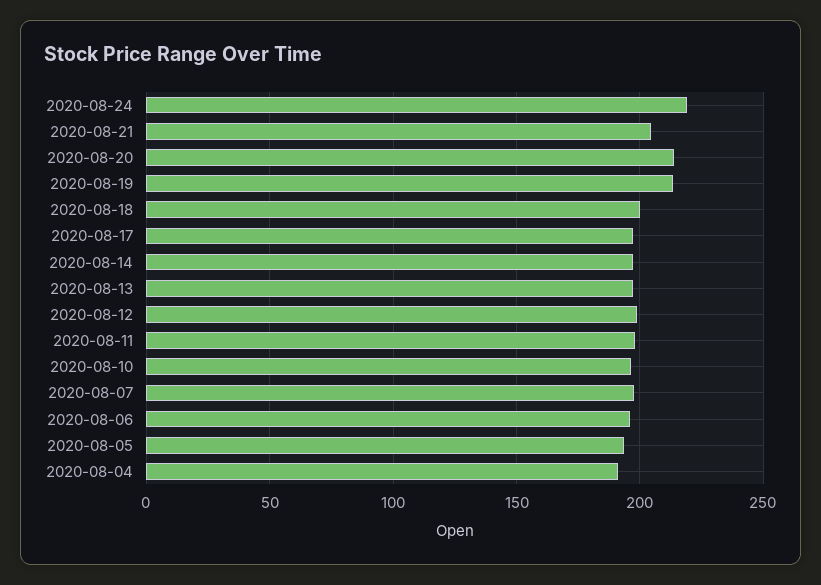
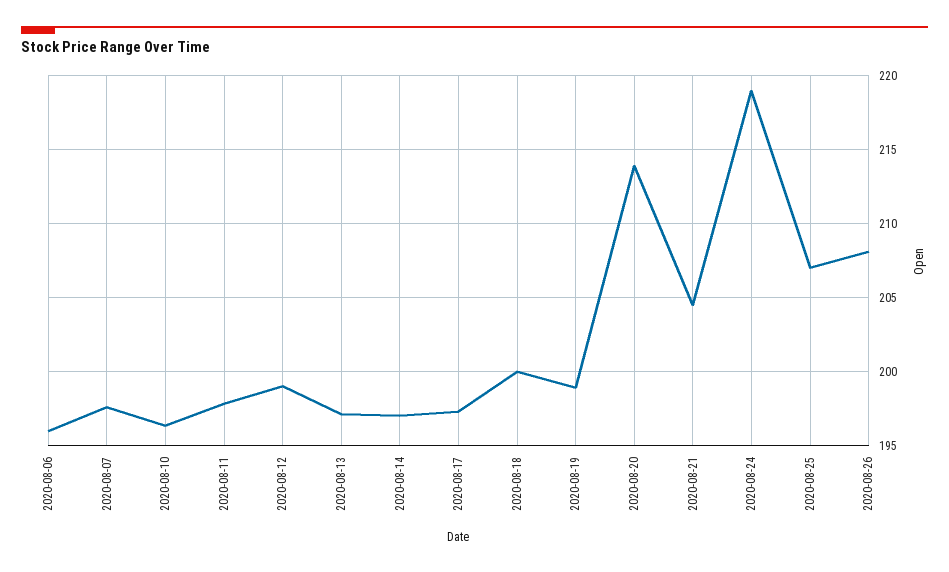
2020-08-19: 215 -> 199
2020-08-05: 195 -> none
2020-08-04: 190 -> none
2020-08-25: none -> 207
2020-08-26: none -> 208

